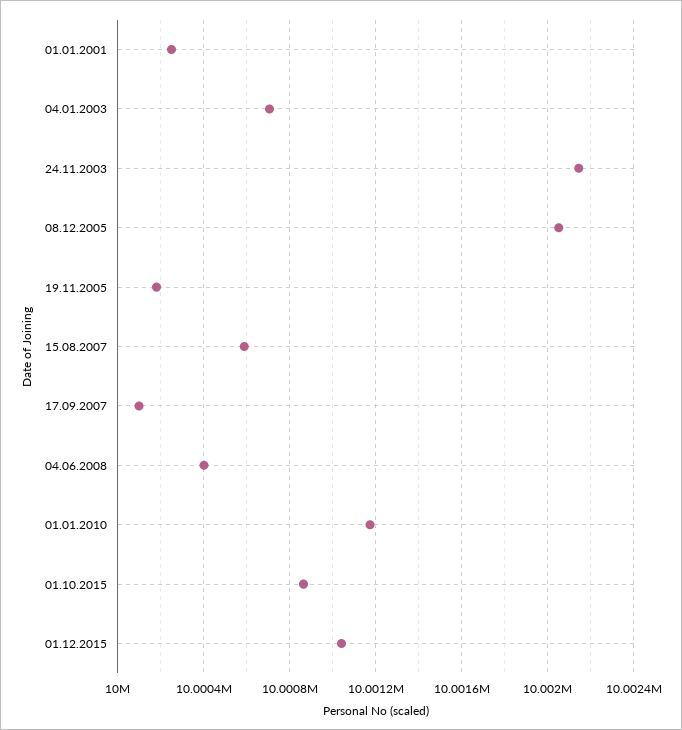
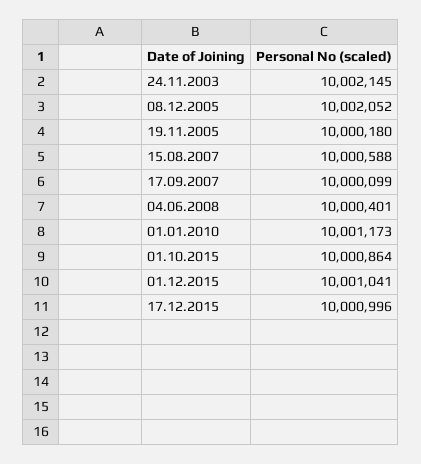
01.01.2001: 10000250 -> none
04.01.2003: 10000700 -> none
17.12.2015: none -> 10000996

